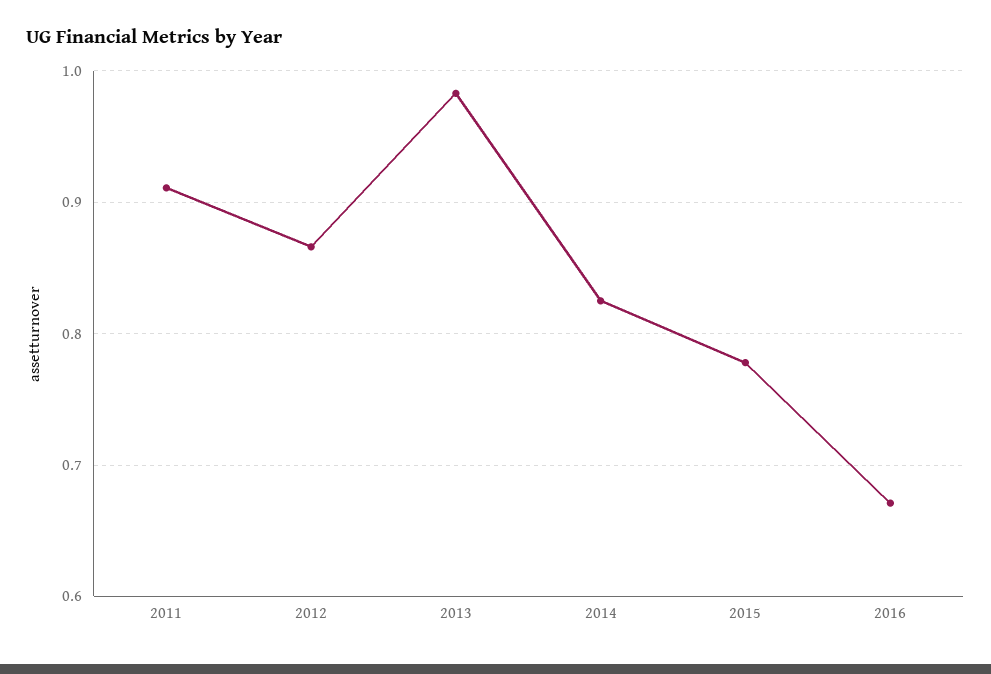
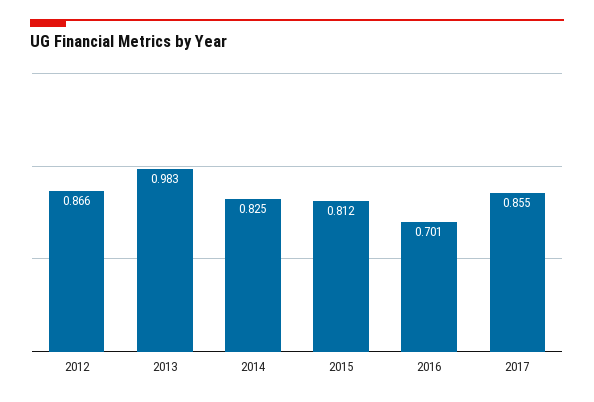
2011: 0.91 -> none
2015: 0.78 -> 0.812
2016: 0.67 -> 0.701
2017: none -> 0.855

